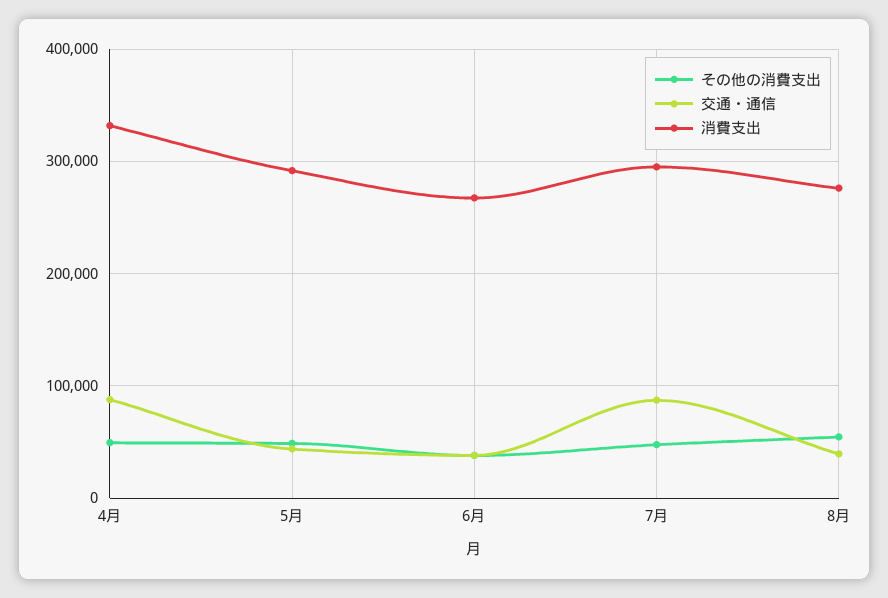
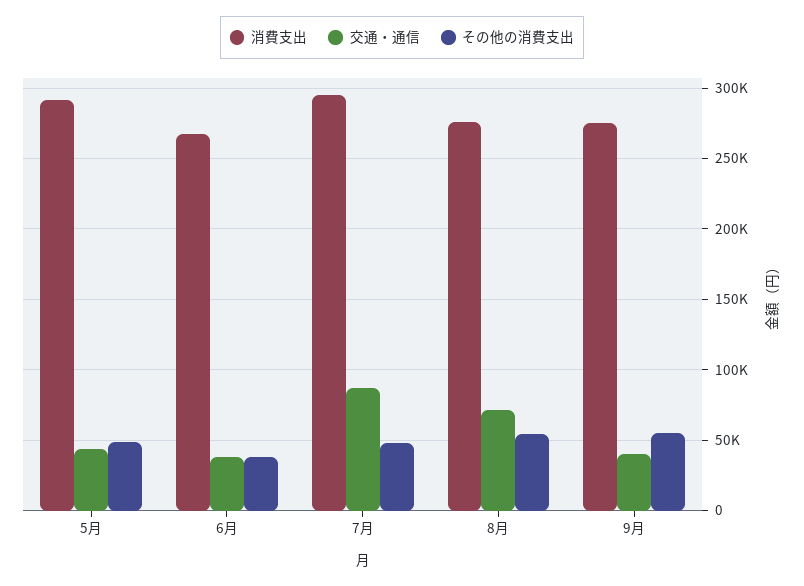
その他の消費支出, 4月: 50000 -> none
交通・通信, 4月: 90000 -> none
消費支出, 4月: 330000 -> none
交通・通信, 8月: 40000 -> 70000
消費支出, 9月: none -> 275000
交通・通信, 9月: none -> 40000
その他の消費支出, 9月: none -> 55000

